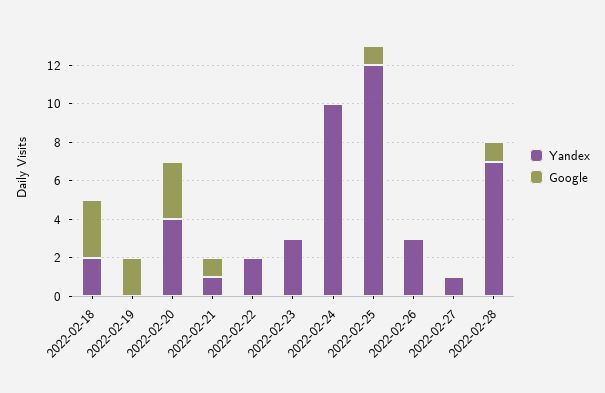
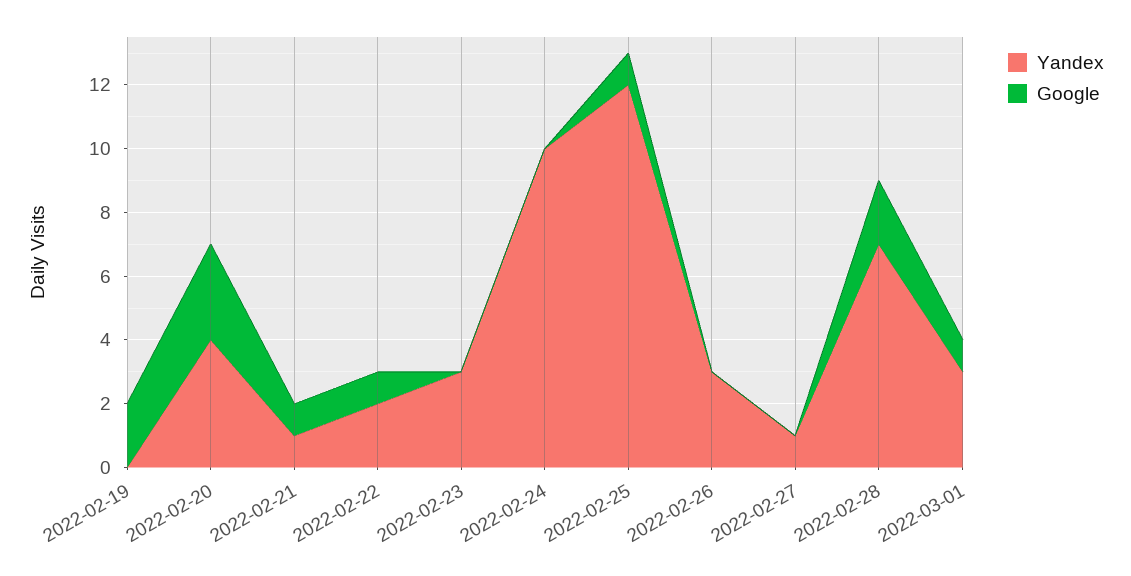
Yandex, 2022-02-18: 2 -> none
Google, 2022-02-18: 3 -> none
Google, 2022-02-22: 0 -> 1
Google, 2022-02-28: 1 -> 2
Yandex, 2022-03-01: none -> 3
Google, 2022-03-01: none -> 1

